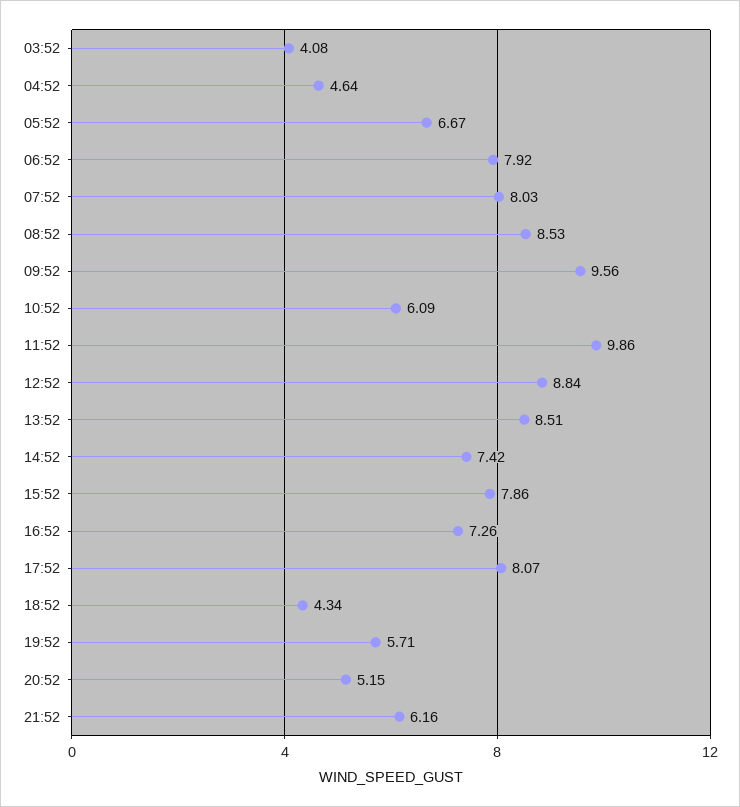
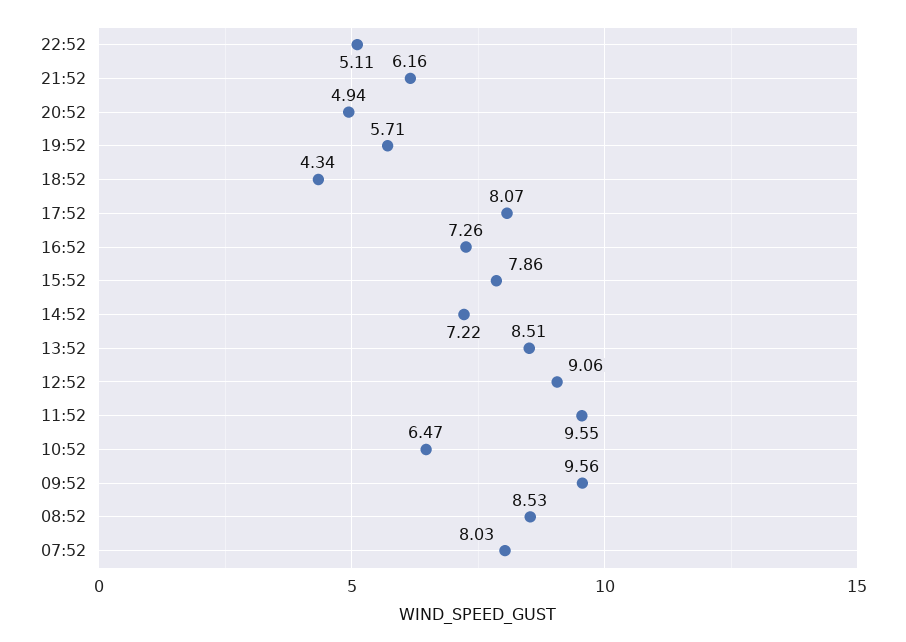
03:52: 4.08 -> none
04:52: 4.64 -> none
05:52: 6.67 -> none
06:52: 7.92 -> none
10:52: 6.09 -> 6.47
11:52: 9.86 -> 9.55
12:52: 8.84 -> 9.06
14:52: 7.42 -> 7.22
20:52: 5.15 -> 4.94
22:52: none -> 5.11

